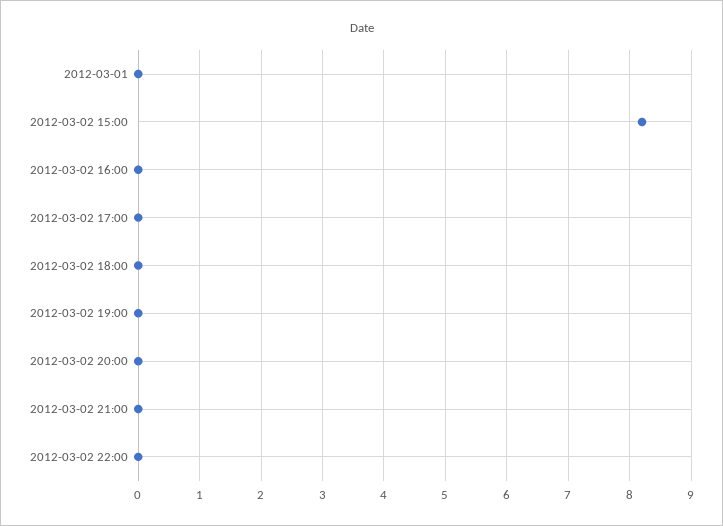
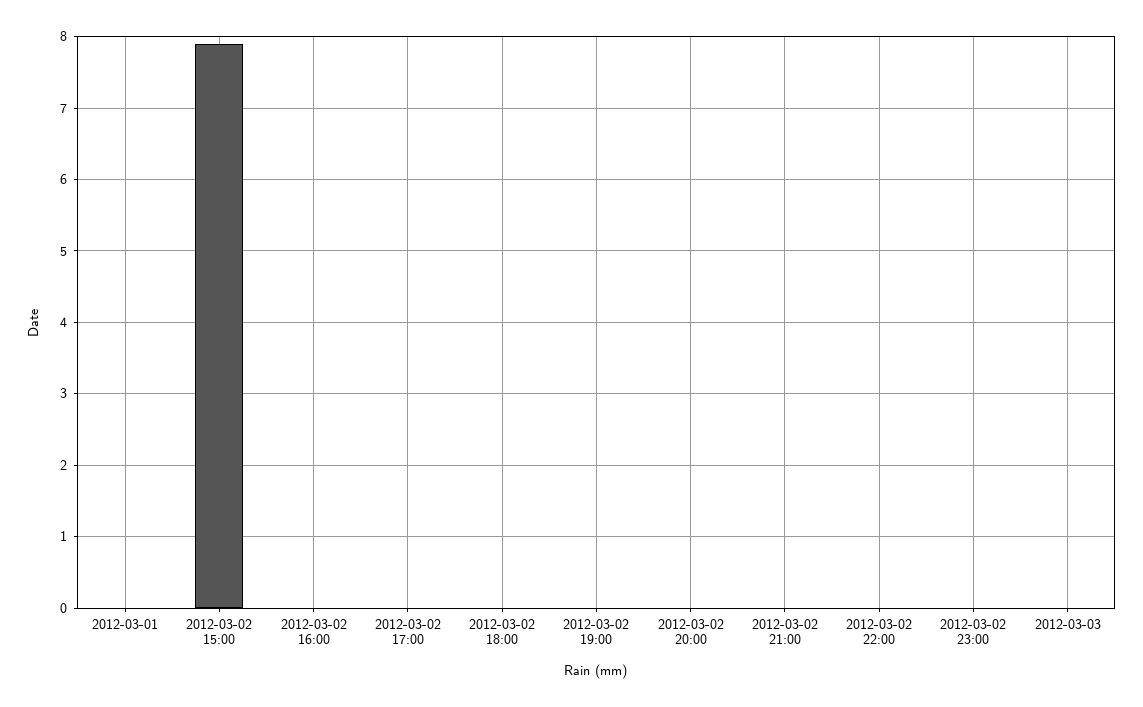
2012-03-02 15:00: 8.2 -> 7.9
2012-03-02 23:00: none -> 0
2012-03-03: none -> 0

